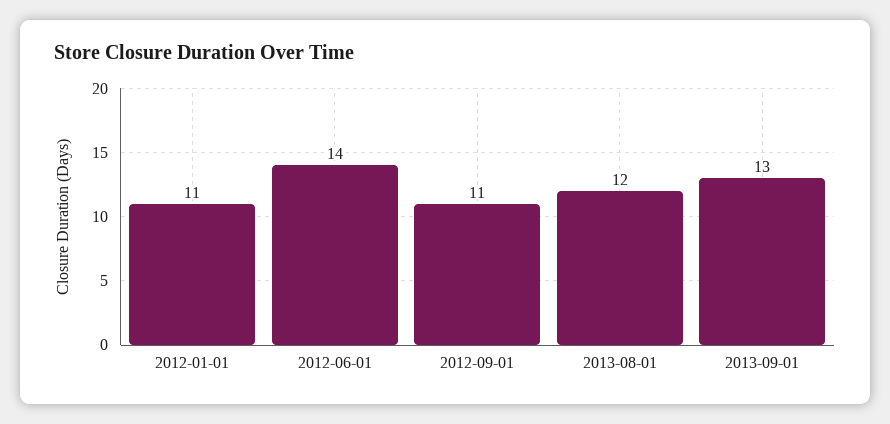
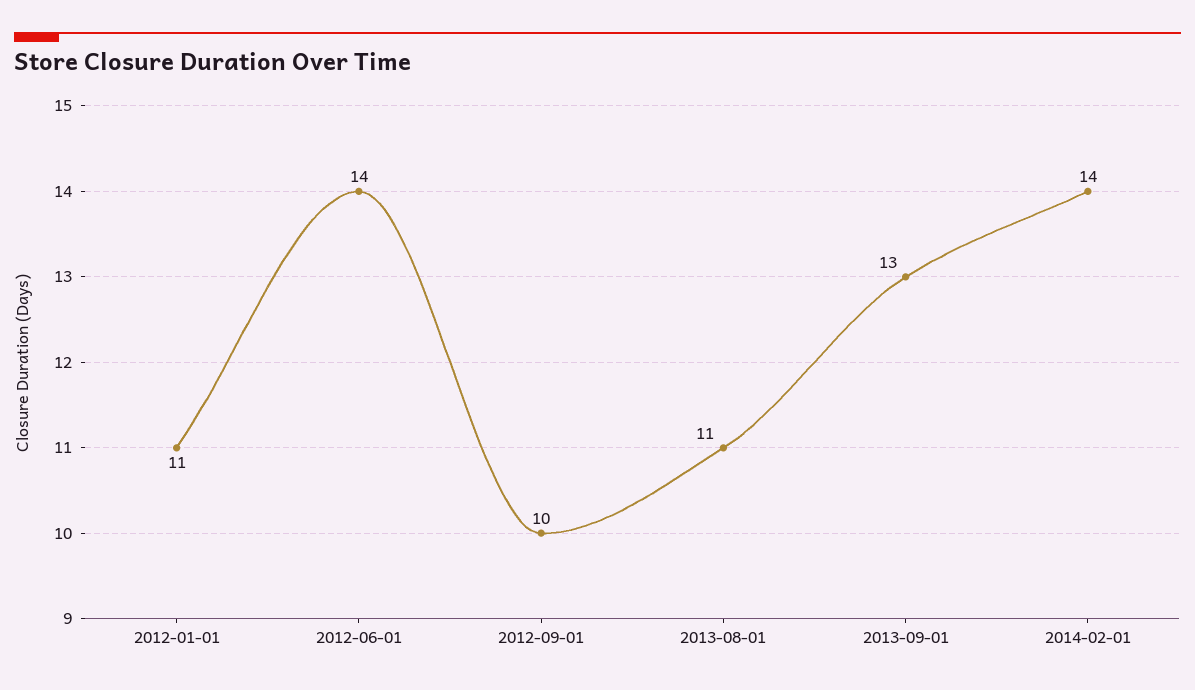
2012-09-01: 11 -> 10
2013-08-01: 12 -> 11
2014-02-01: none -> 14

